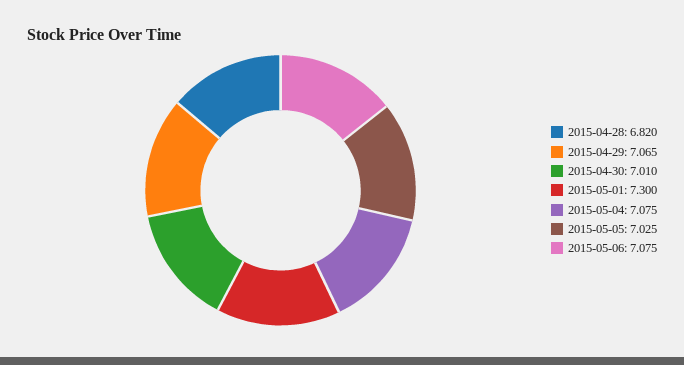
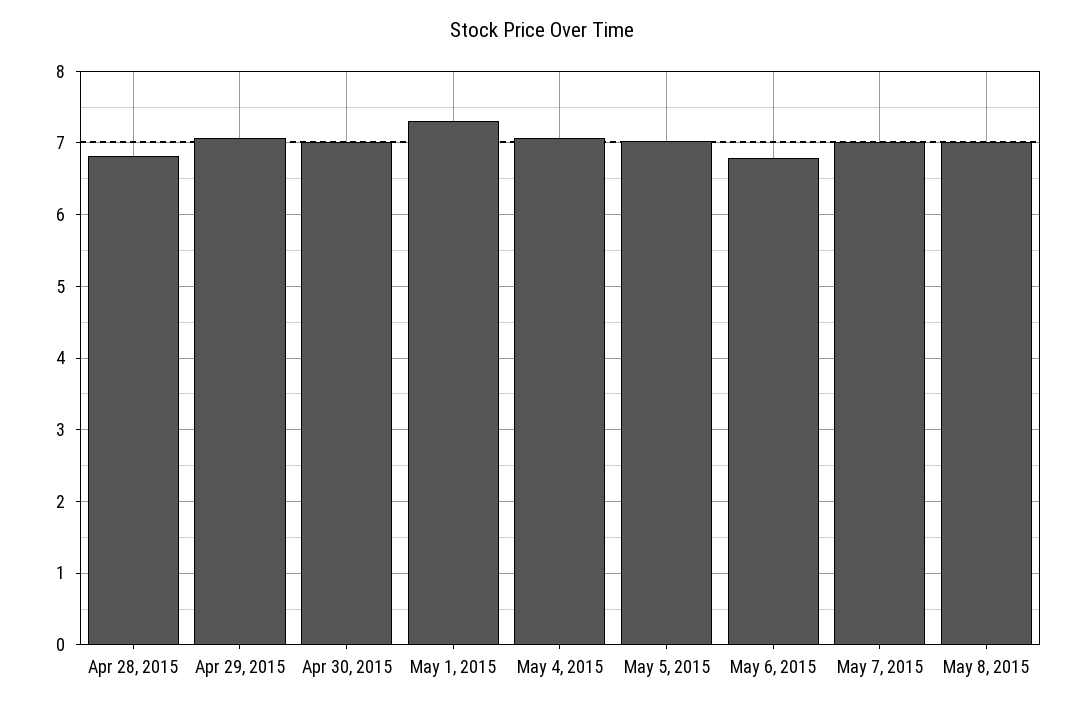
2015-05-06: 7.075 -> 6.8
May 7, 2015: none -> 7
May 8, 2015: none -> 7

